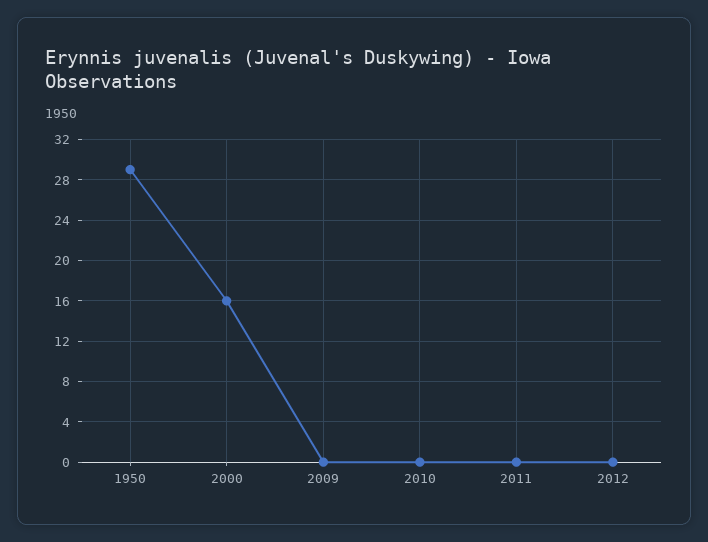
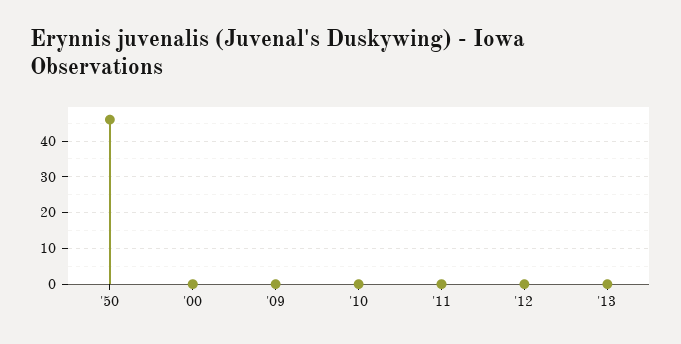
1950: 29 -> 45
2000: 16 -> 0
'13: none -> 0

